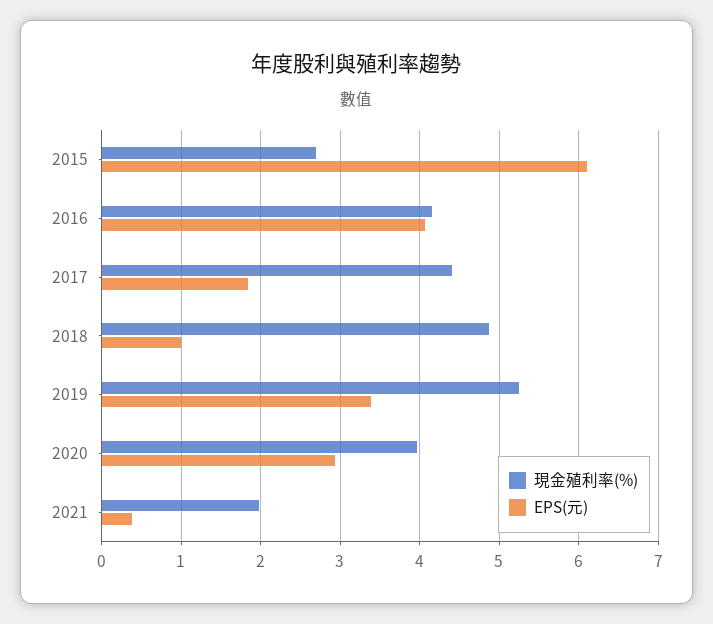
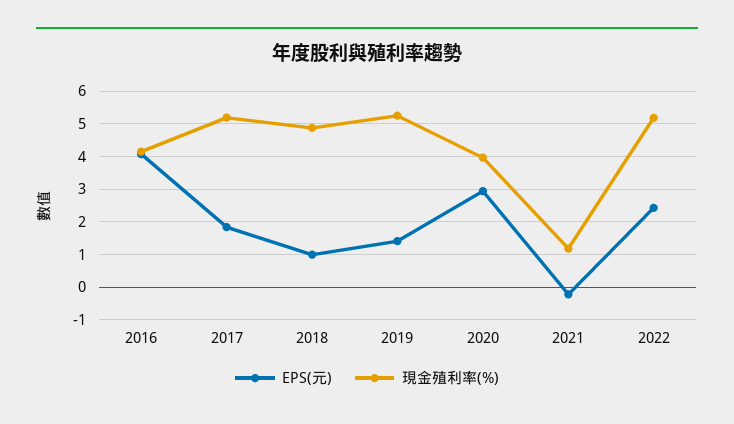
現金殖利率(%), 2015: 2.7 -> none
EPS(元), 2015: 6.1 -> none
現金殖利率(%), 2017: 4.4 -> 5.2
EPS(元), 2019: 3.4 -> 1.4
現金殖利率(%), 2021: 2 -> 1.2
EPS(元), 2021: 0.4 -> -0.2
EPS(元), 2022: none -> 2.4
現金殖利率(%), 2022: none -> 5.2

